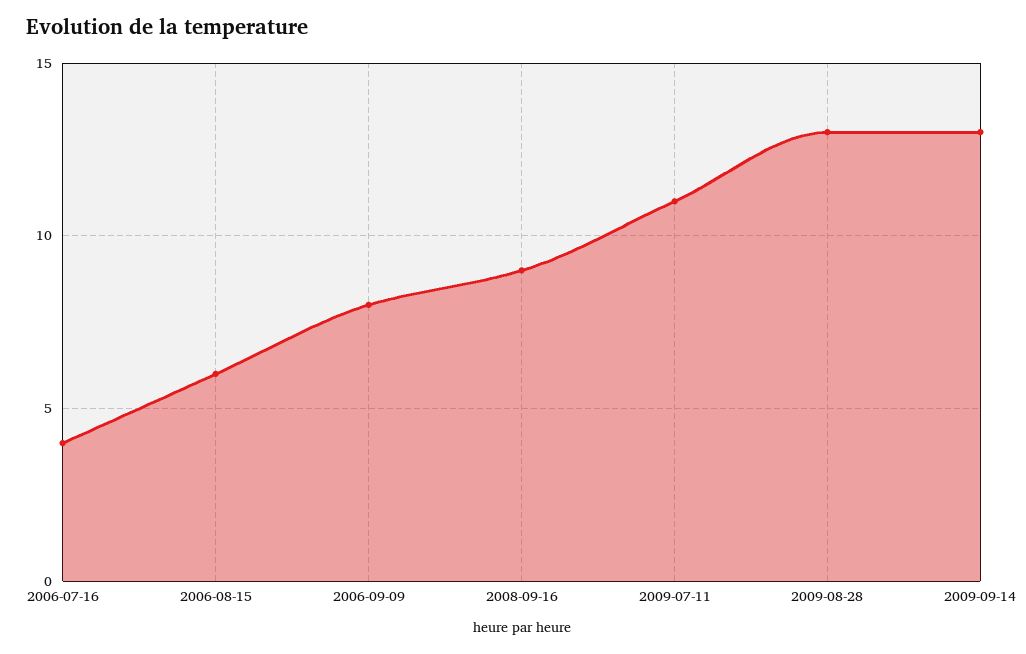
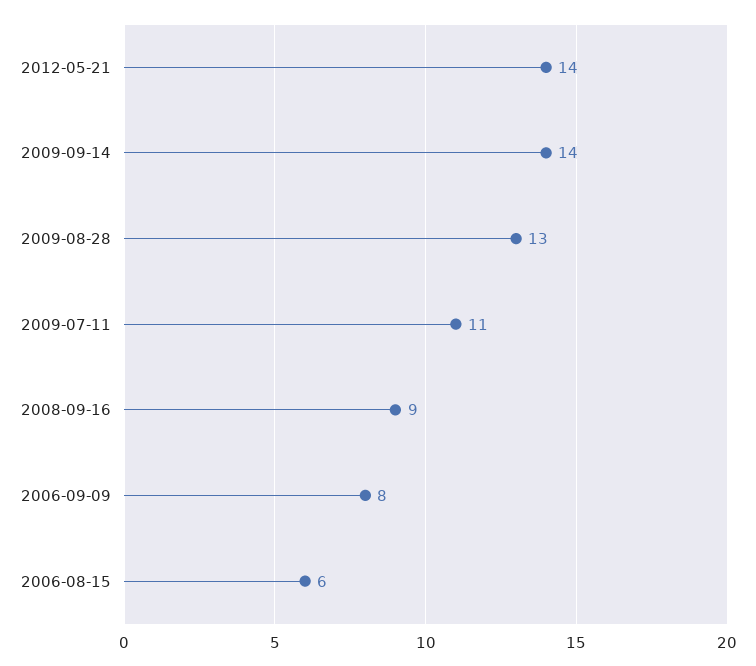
2006-07-16: 4 -> none
2009-09-14: 13 -> 14
2012-05-21: none -> 14

